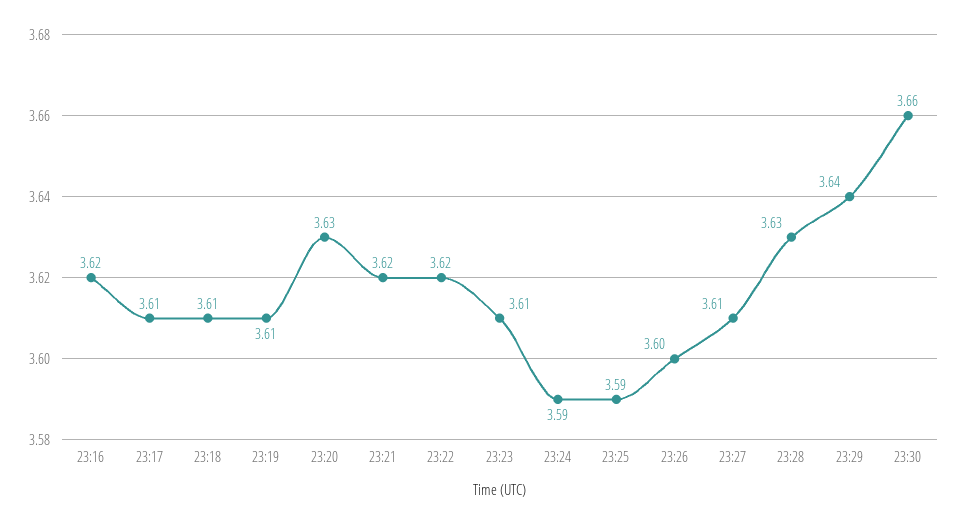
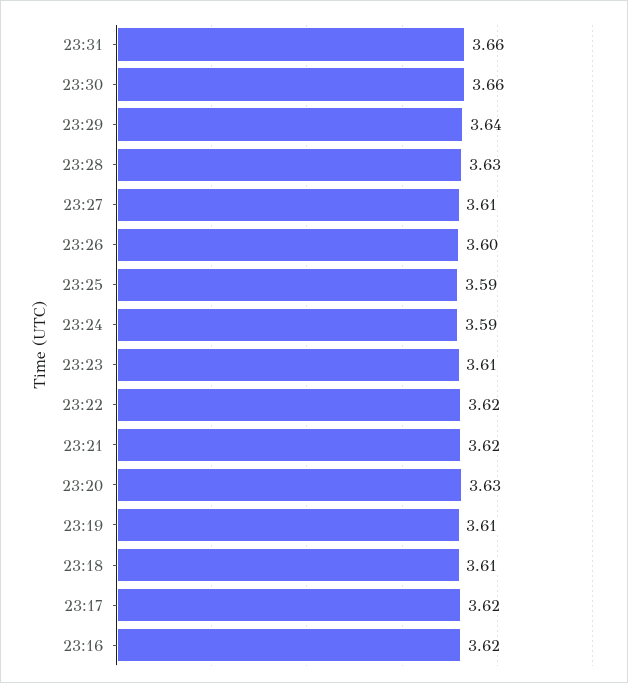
23:17: 3.61 -> 3.62
23:31: none -> 3.66

